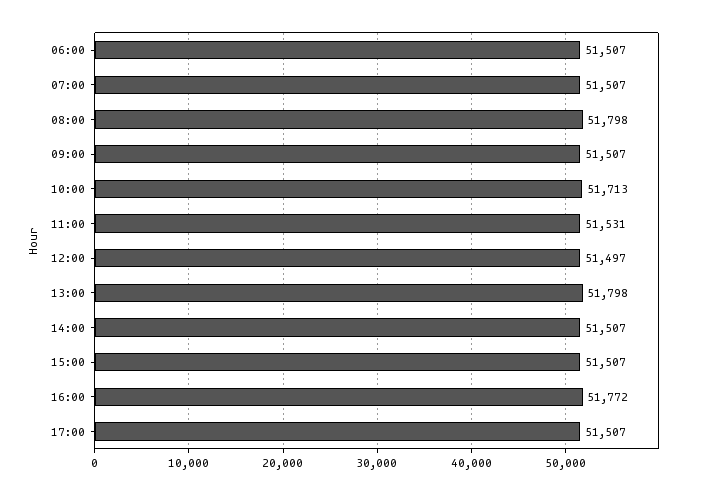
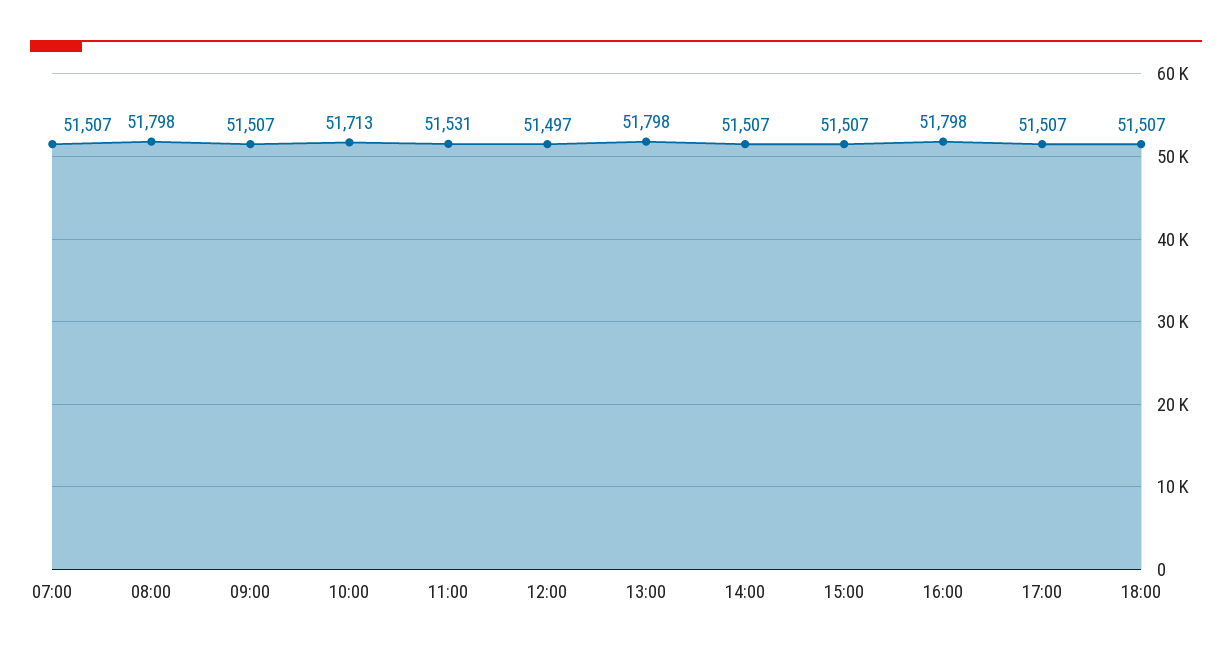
06:00: 51507 -> none
16:00: 51772 -> 51798
18:00: none -> 51507

